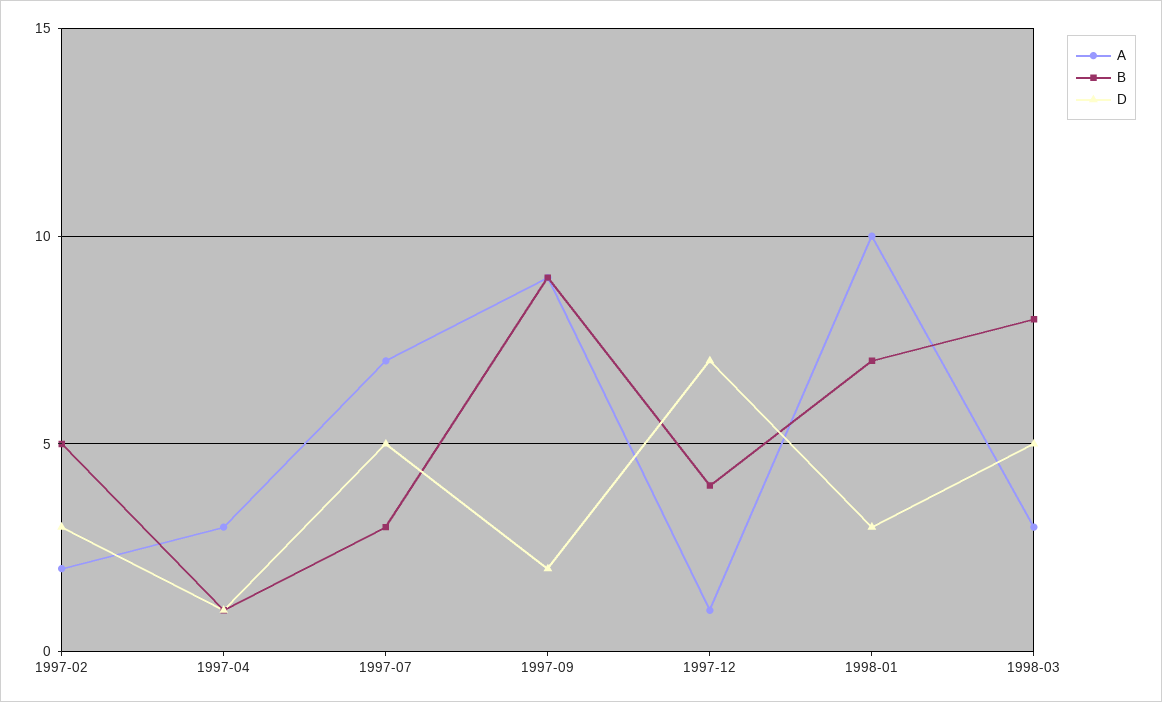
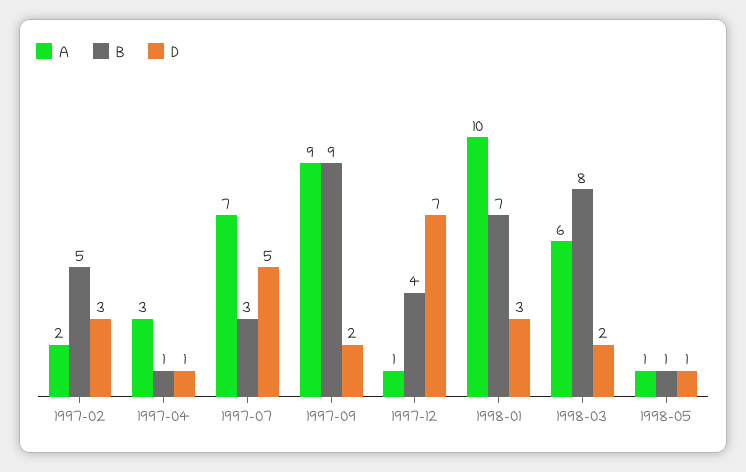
A, 1998-03: 3 -> 6
D, 1998-03: 5 -> 2
A, 1998-05: none -> 1
B, 1998-05: none -> 1
D, 1998-05: none -> 1

